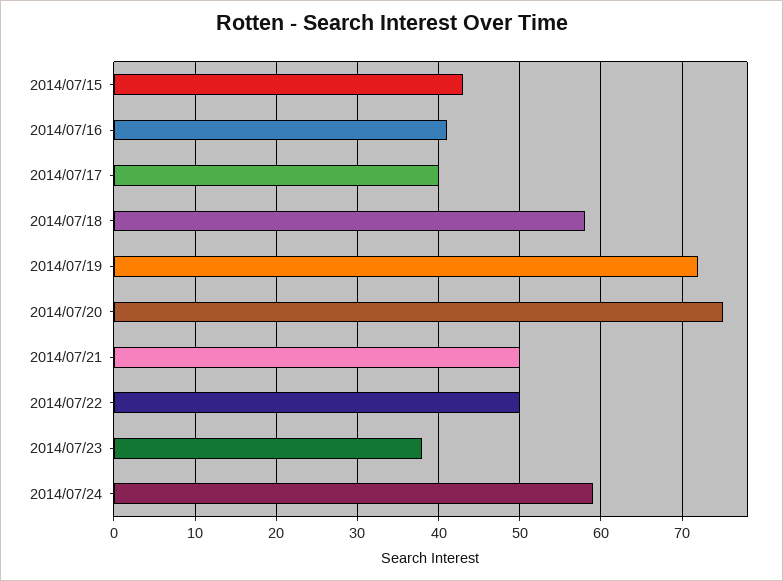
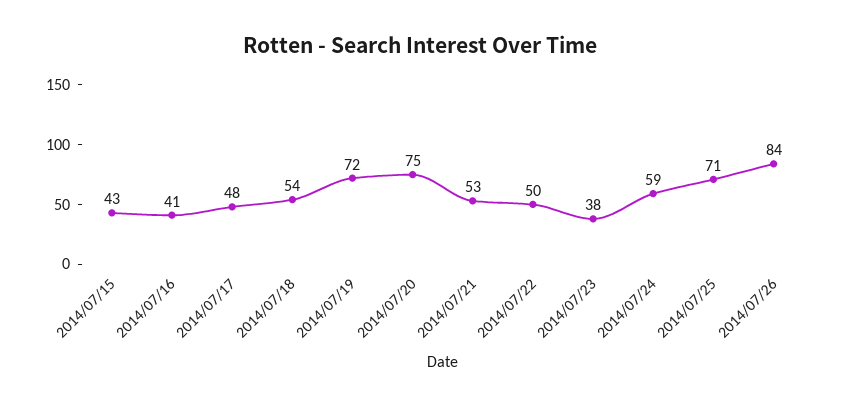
2014/07/17: 40 -> 48
2014/07/18: 58 -> 54
2014/07/21: 50 -> 53
2014/07/25: none -> 71
2014/07/26: none -> 84

